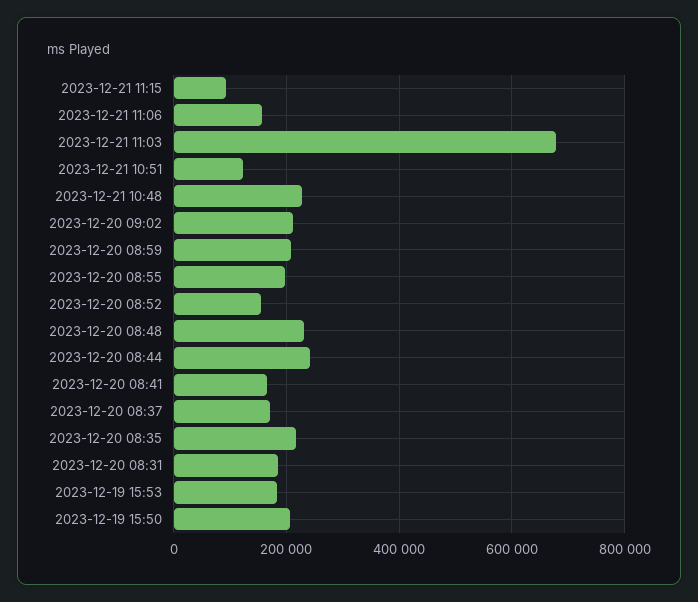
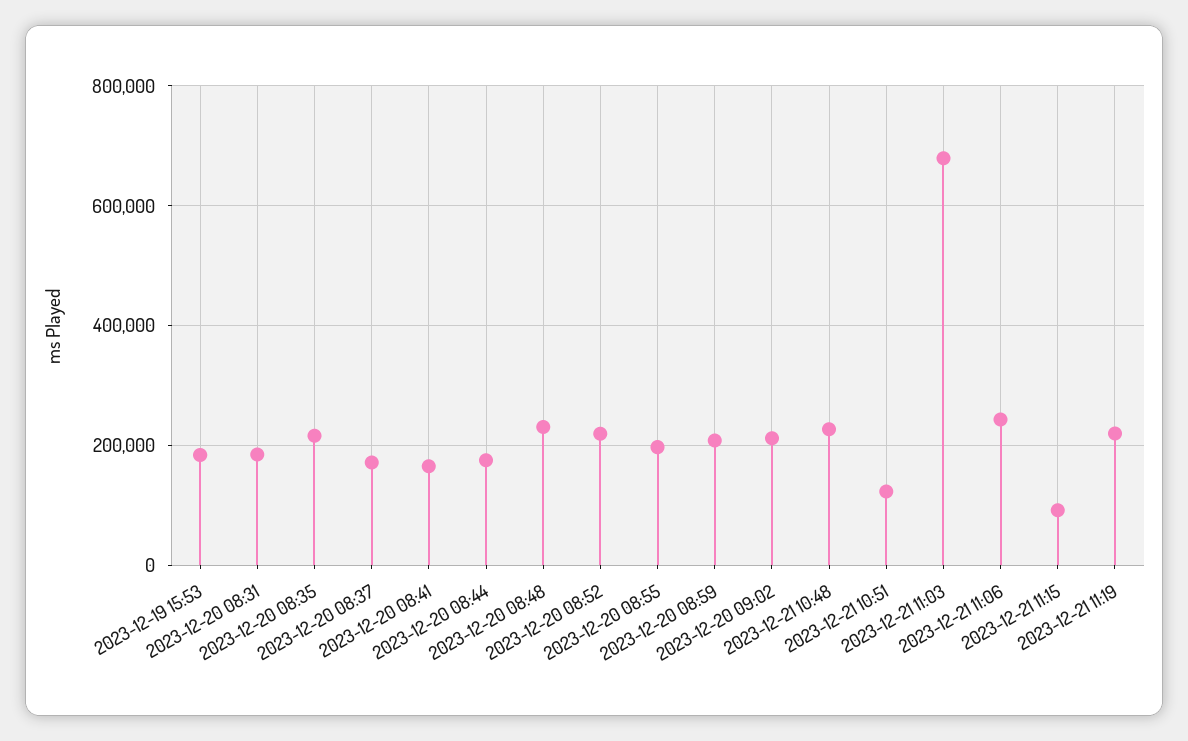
2023-12-21 11:06: 160000 -> 240000
2023-12-20 08:52: 160000 -> 220000
2023-12-20 08:44: 240000 -> 180000
2023-12-19 15:50: 200000 -> none
2023-12-21 11:19: none -> 220000

